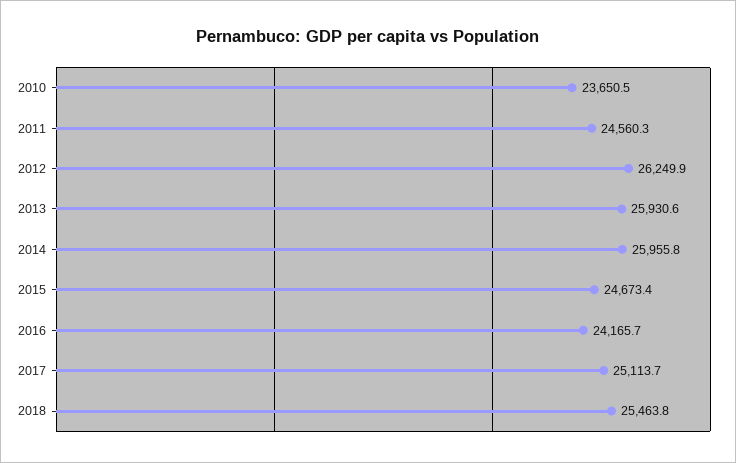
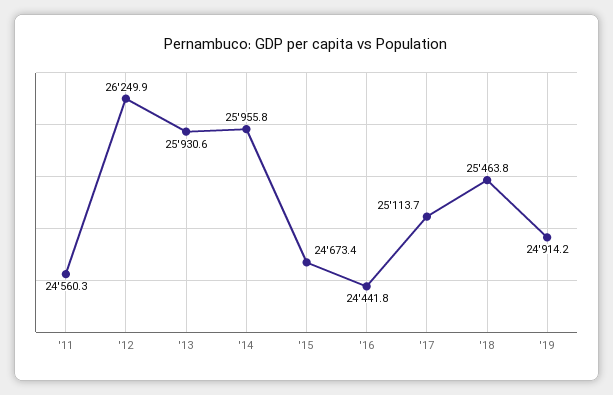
2010: 23650.5 -> none
2016: 24165.7 -> 24441.8
'19: none -> 24914.2

